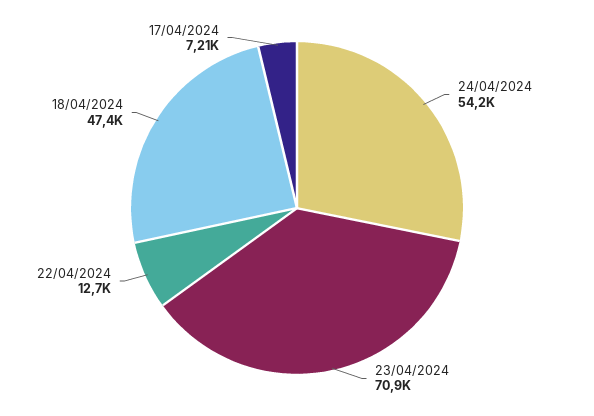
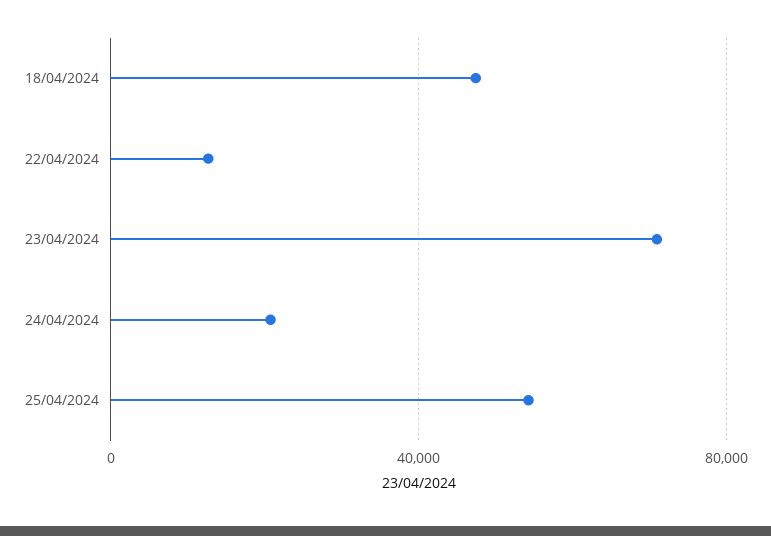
24/04/2024: 54200 -> 20000
17/04/2024: 7210 -> none
25/04/2024: none -> 55000

